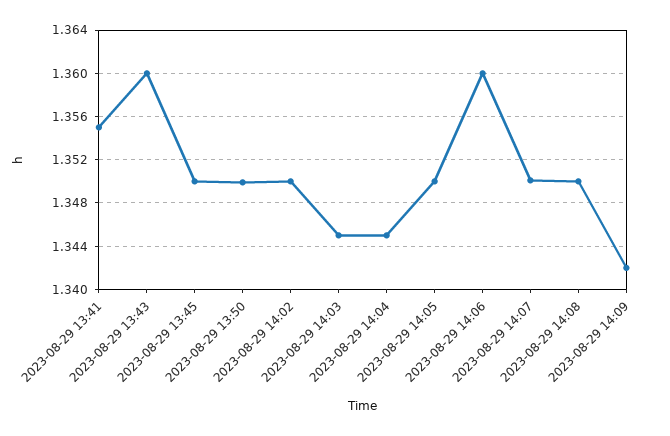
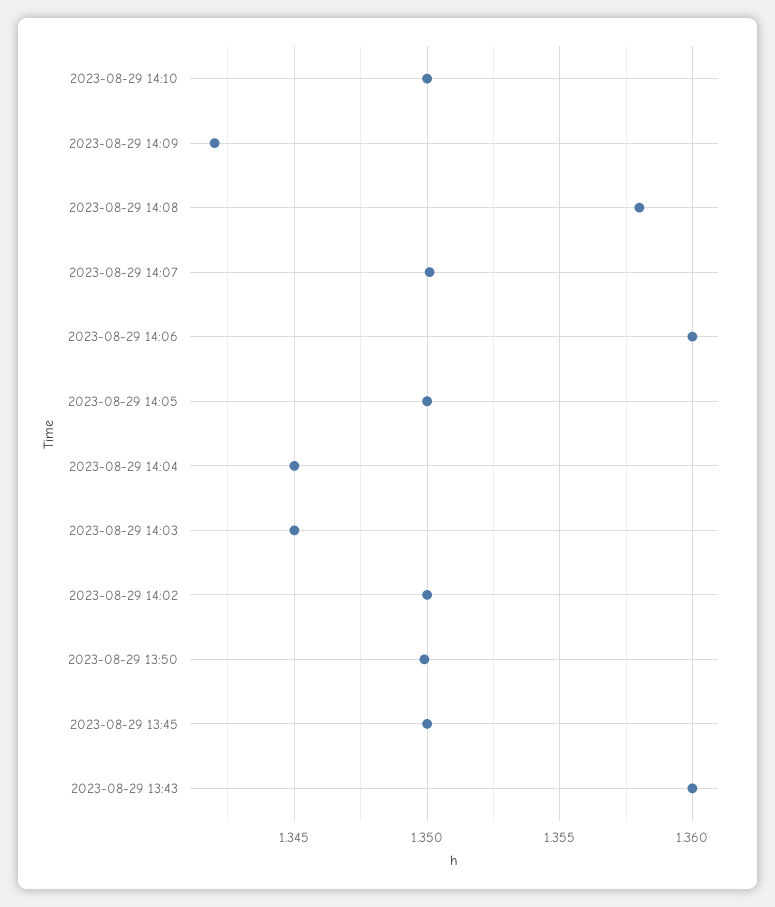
2023-08-29 13:41: 1.355 -> none
2023-08-29 14:08: 1.35 -> 1.358
2023-08-29 14:10: none -> 1.35

